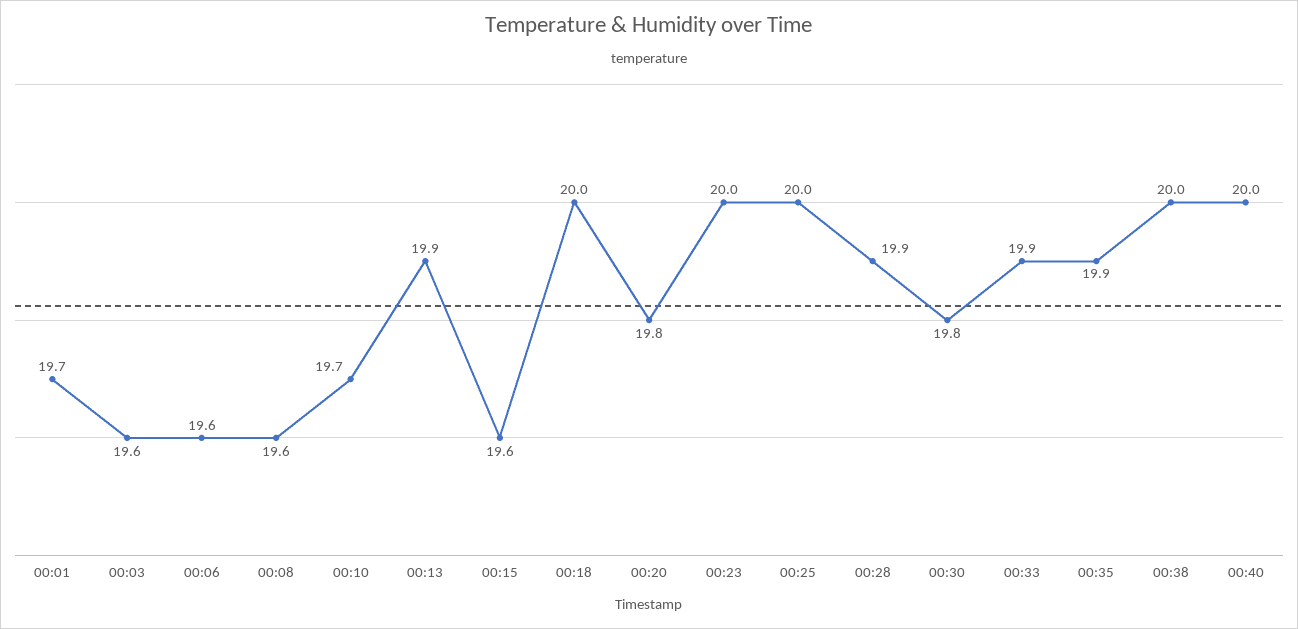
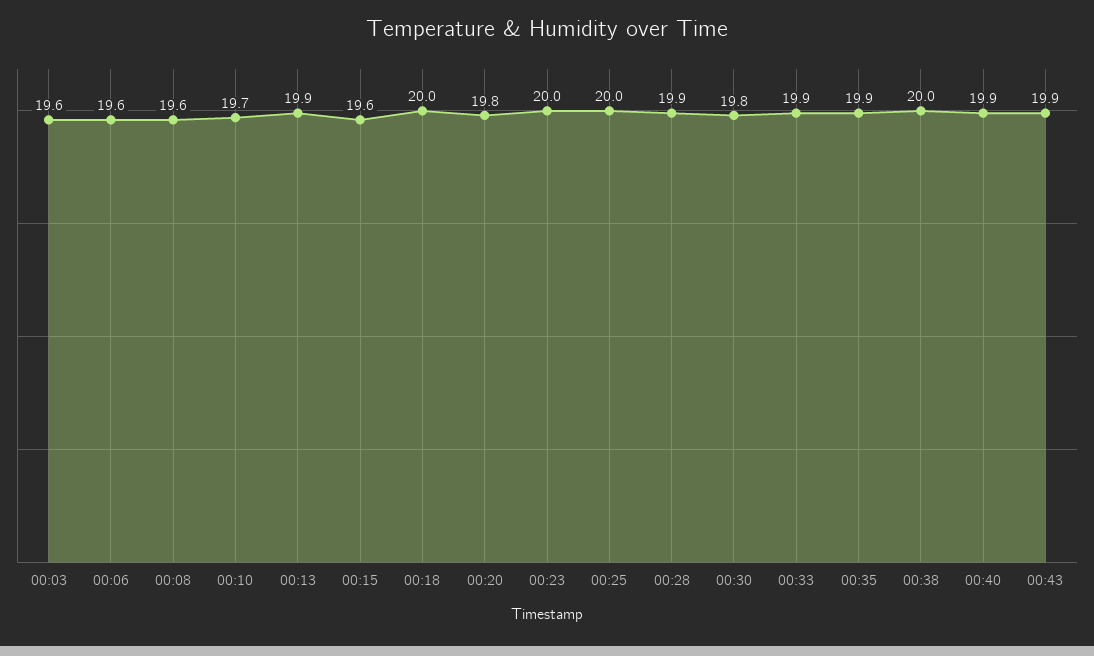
00:01: 19.7 -> none
00:40: 20 -> 19.9
00:43: none -> 19.9

